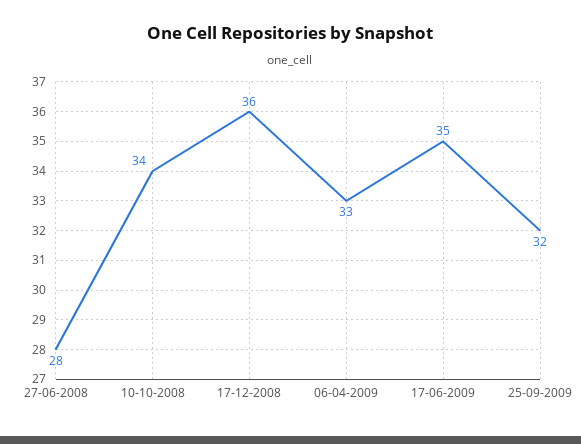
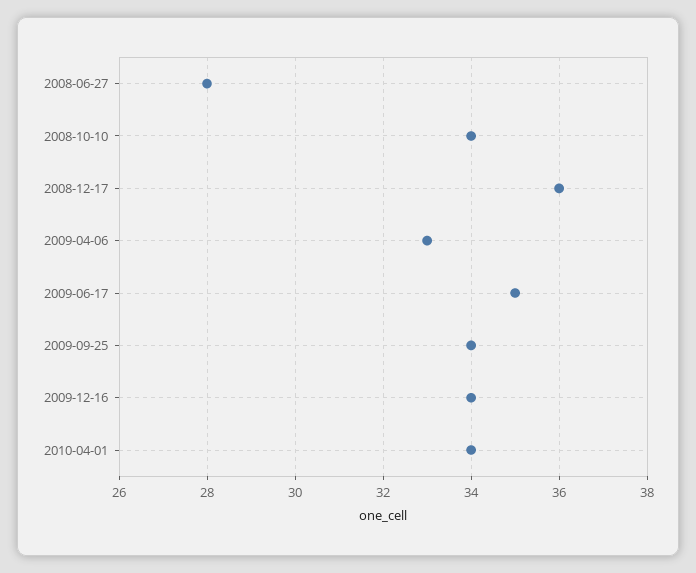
25-09-2009: 32 -> 34
2009-12-16: none -> 34
2010-04-01: none -> 34

